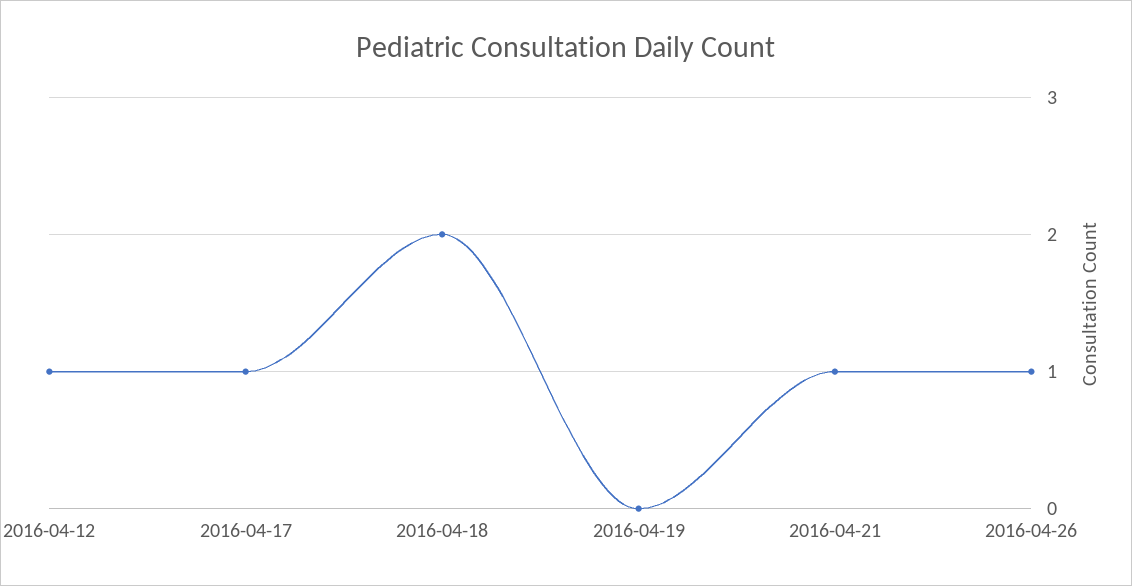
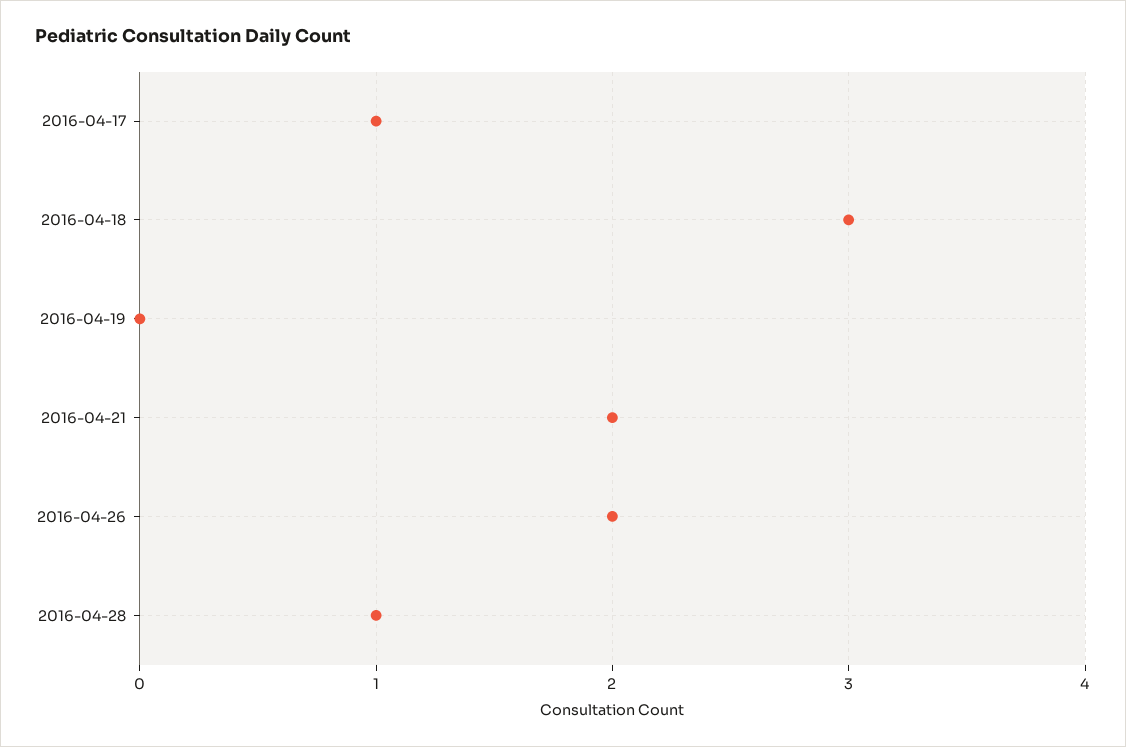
2016-04-12: 1 -> none
2016-04-18: 2 -> 3
2016-04-21: 1 -> 2
2016-04-26: 1 -> 2
2016-04-28: none -> 1

